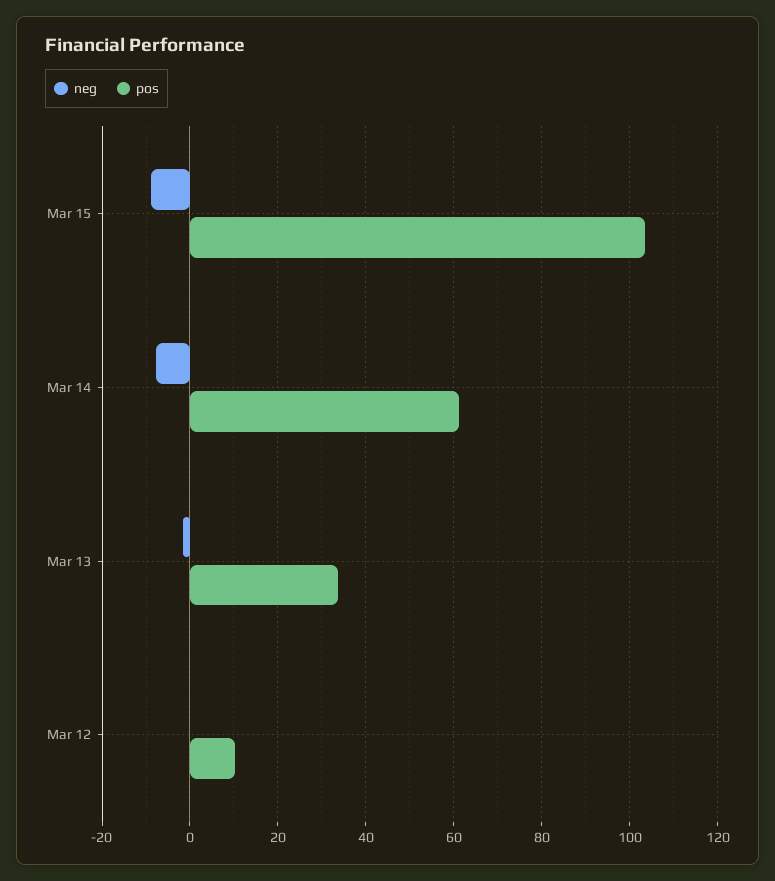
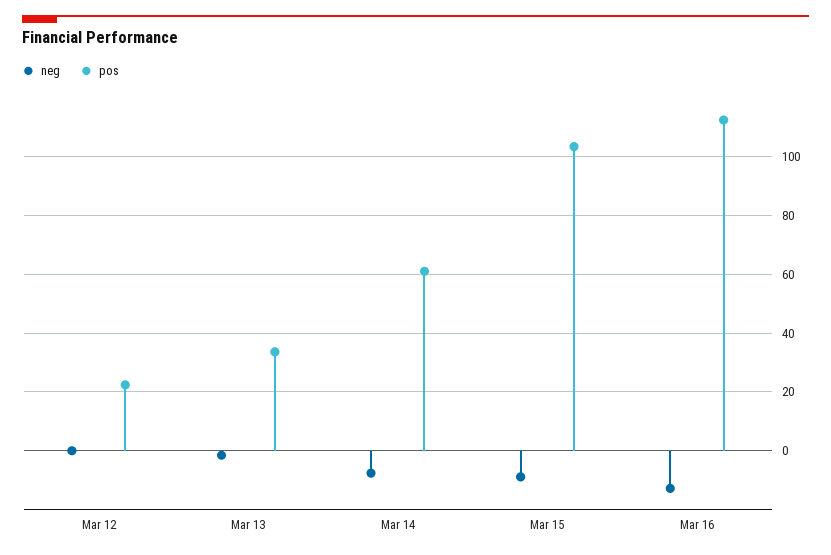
pos, Mar 12: 10 -> 22.5
neg, Mar 16: none -> -12.5
pos, Mar 16: none -> 112.5

